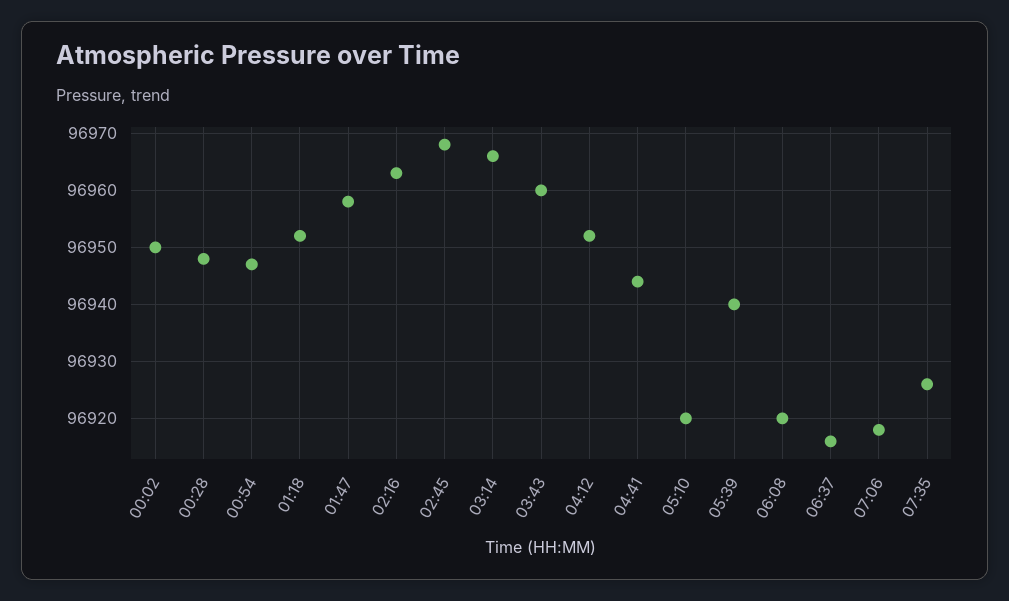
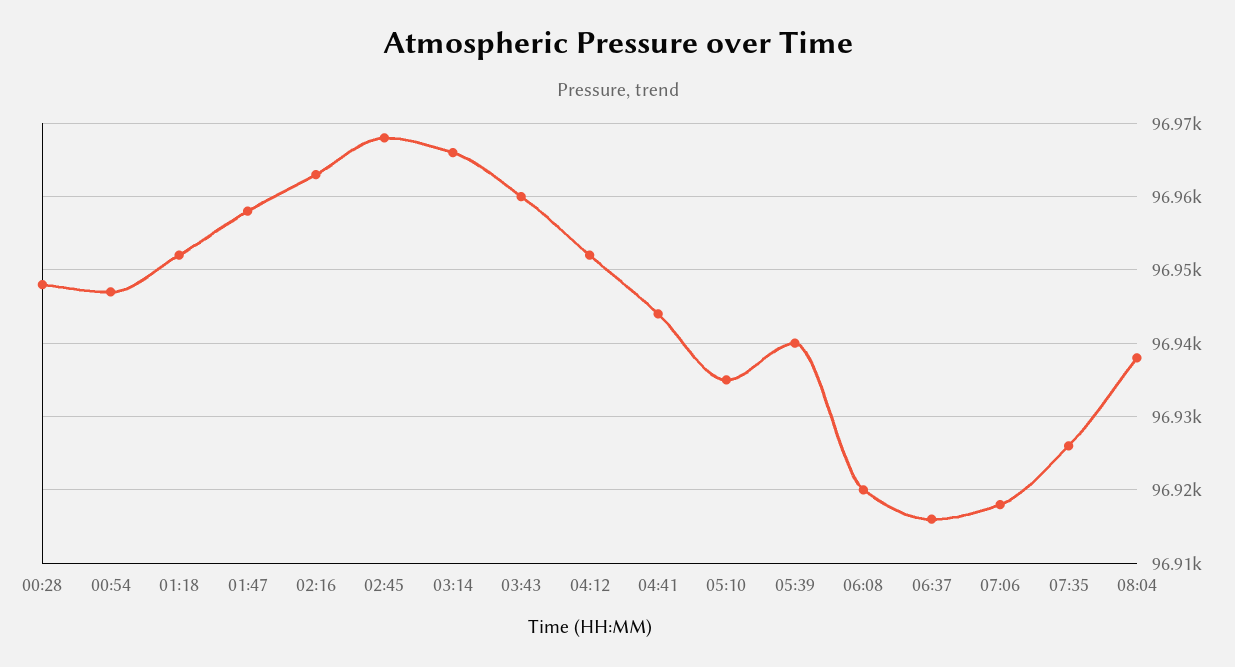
00:02: 96950 -> none
05:10: 96920 -> 96935
08:04: none -> 96938

